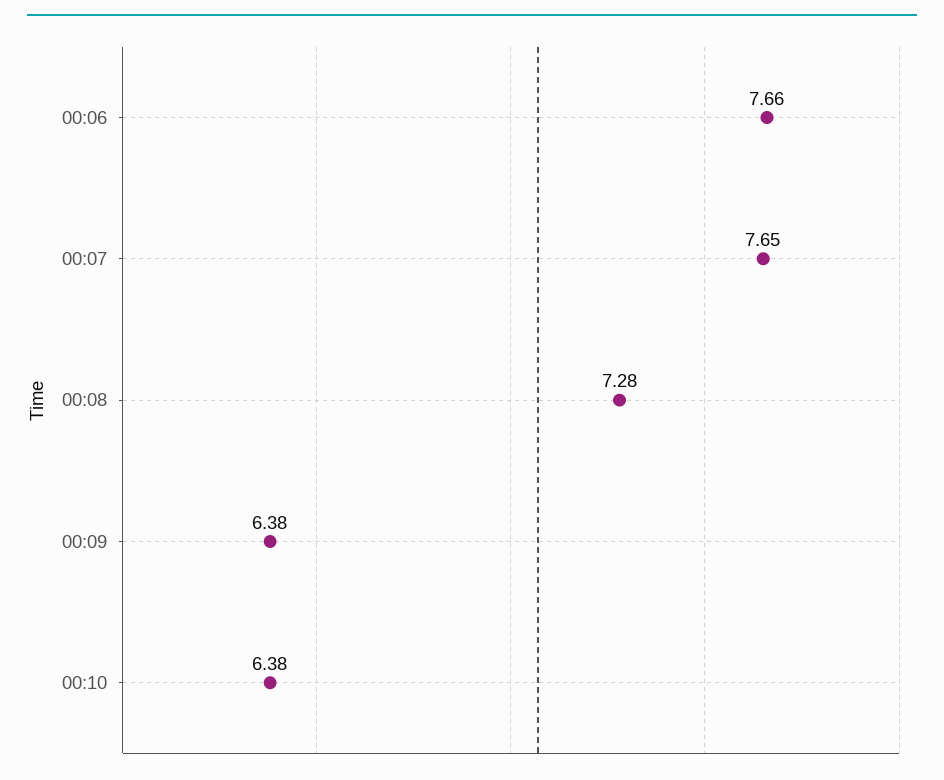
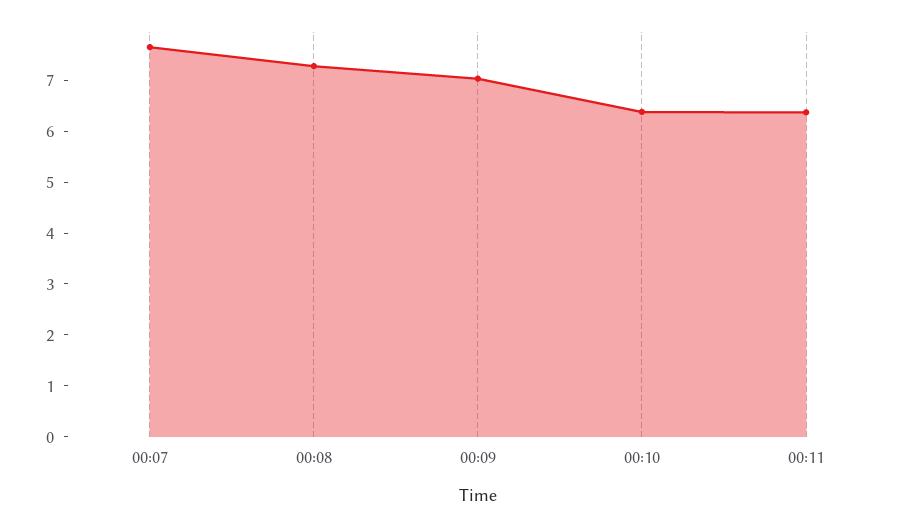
00:06: 7.66 -> none
00:09: 6.38 -> 7
00:11: none -> 6.4

